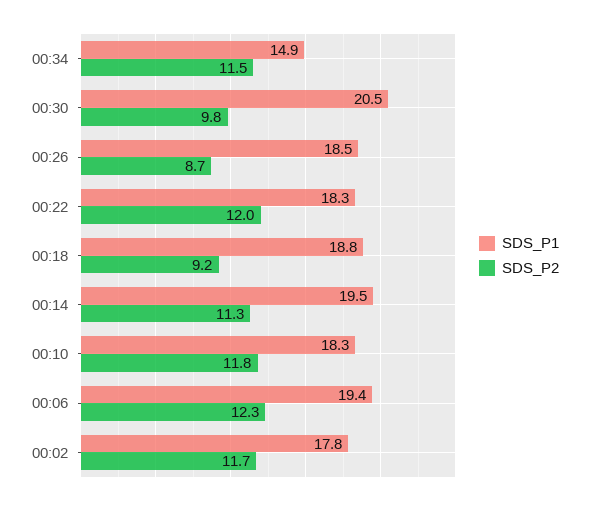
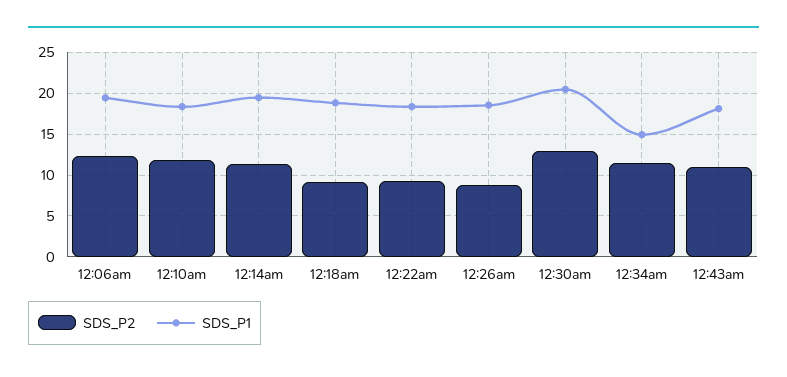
SDS_P2, 00:30: 9.8 -> 13
SDS_P2, 00:22: 12 -> 9
SDS_P1, 00:02: 17.8 -> none
SDS_P2, 00:02: 11.7 -> none
SDS_P2, 12:43am: none -> 11
SDS_P1, 12:43am: none -> 18

